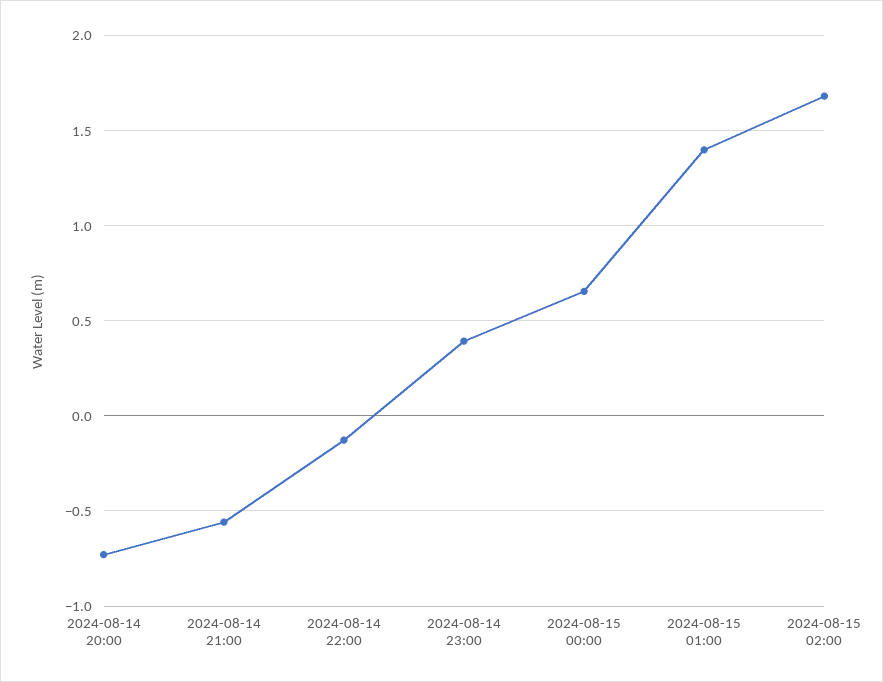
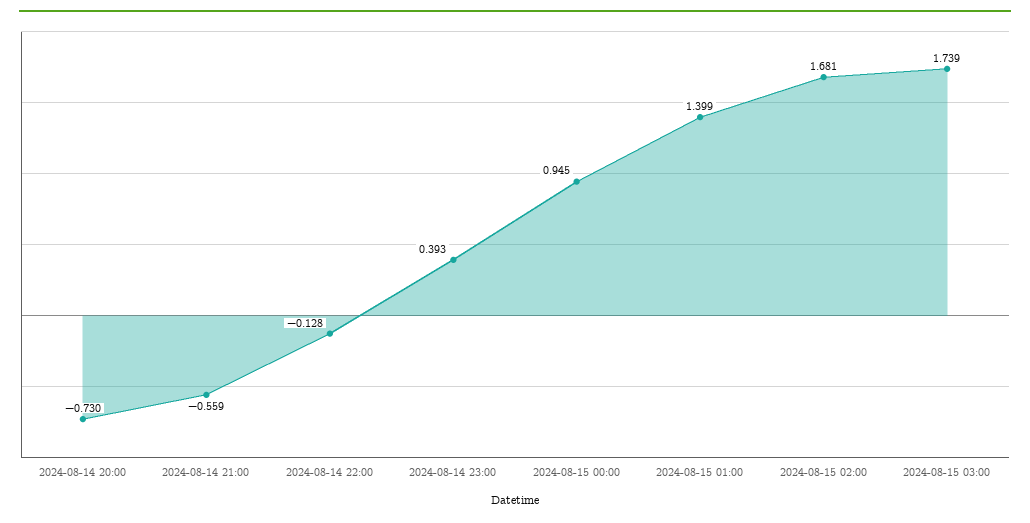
2024-08-15 00:00: 0.65 -> 0.945
2024-08-15 03:00: none -> 1.739

